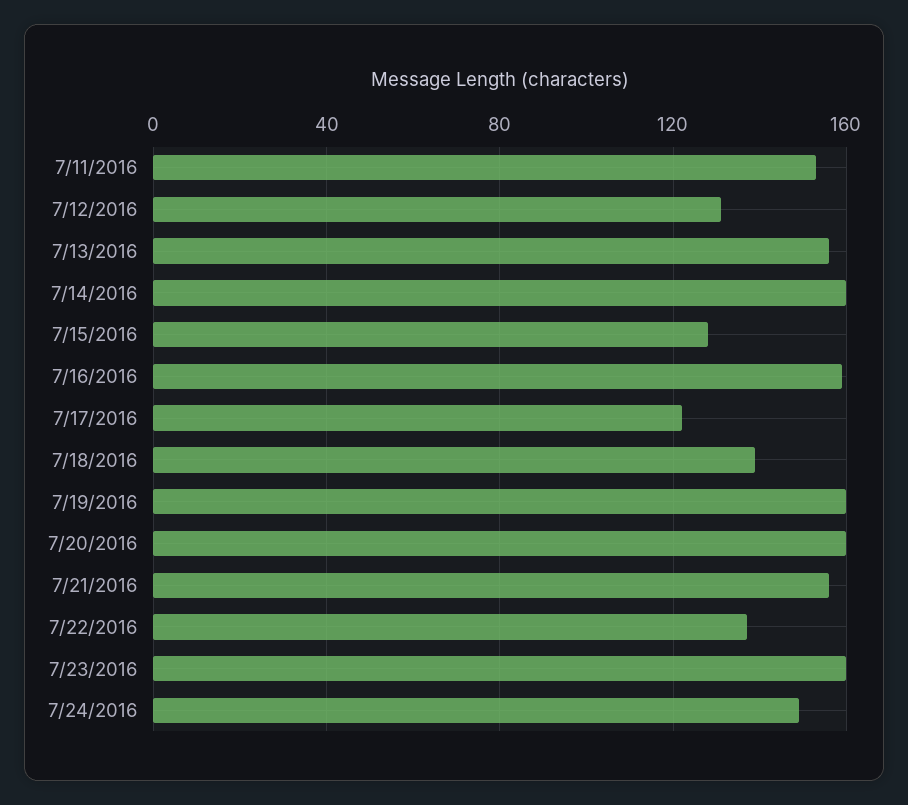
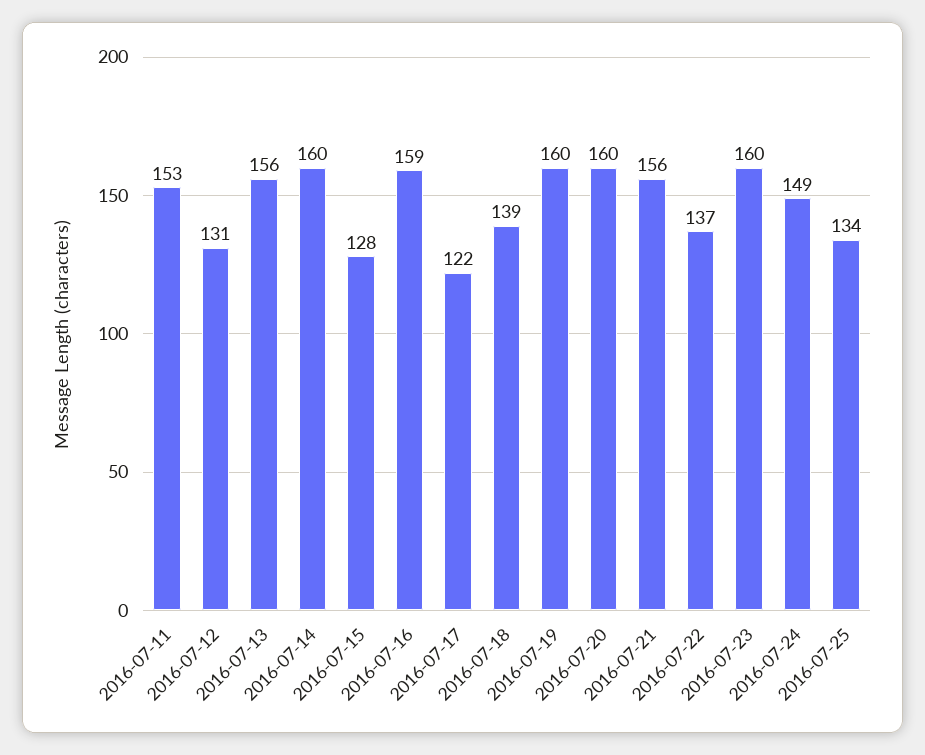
2016-07-25: none -> 134

